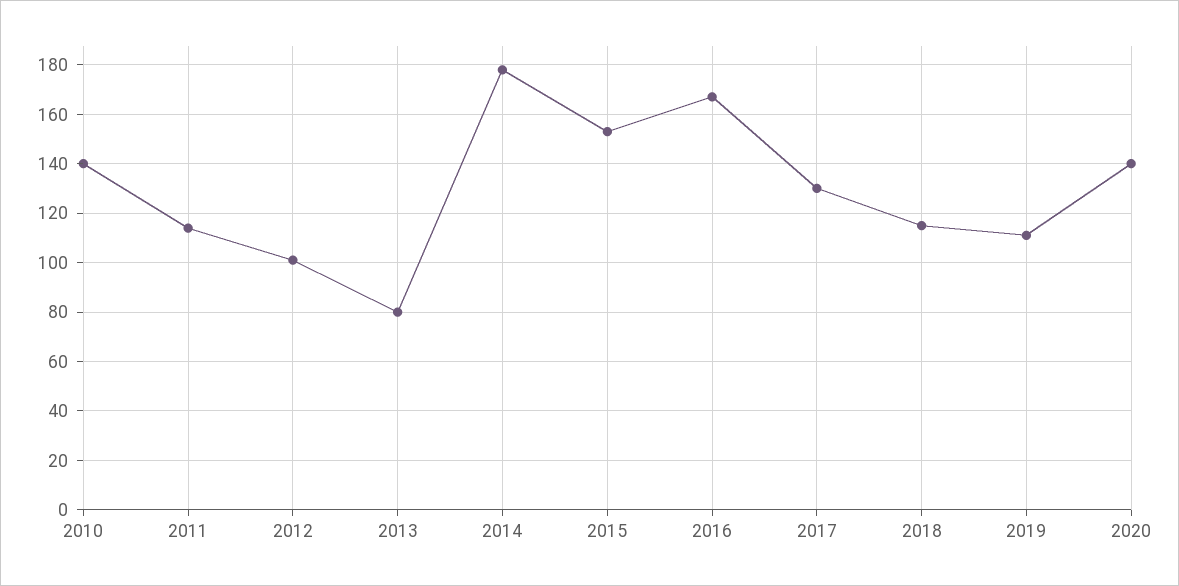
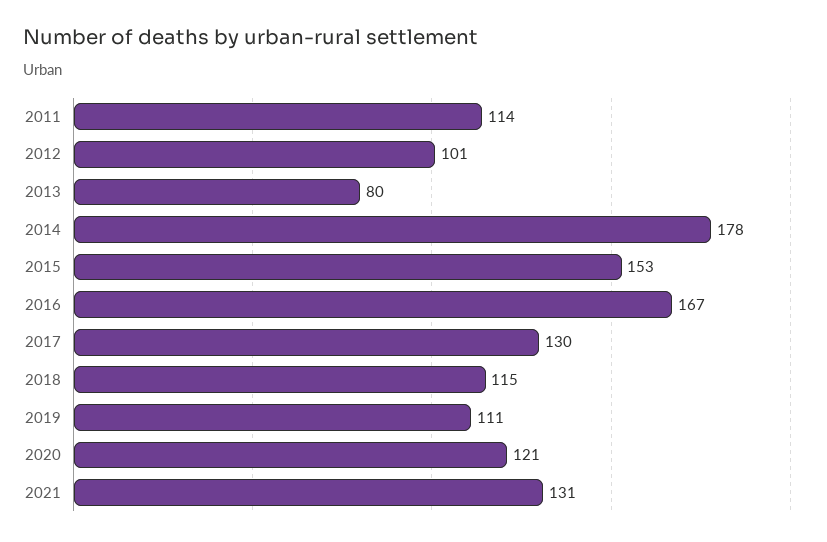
2010: 140 -> none
2020: 140 -> 121
2021: none -> 131

